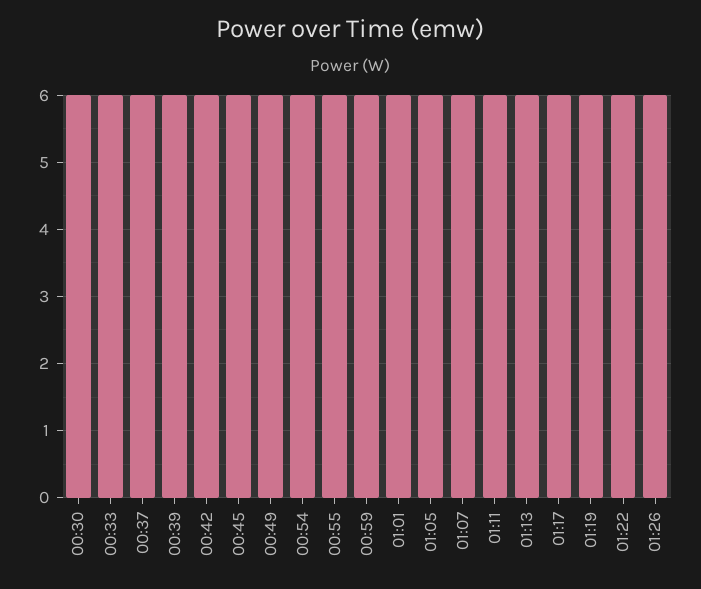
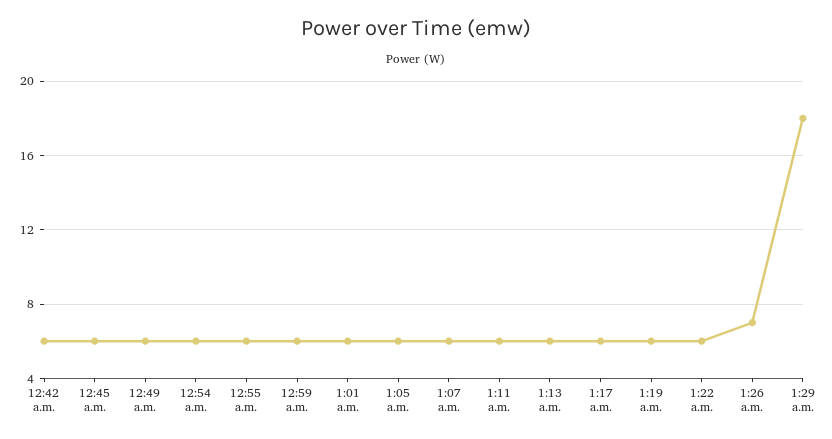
00:30: 6 -> none
00:33: 6 -> none
00:37: 6 -> none
00:39: 6 -> none
01:26: 6 -> 7
1:29 a.m.: none -> 18

